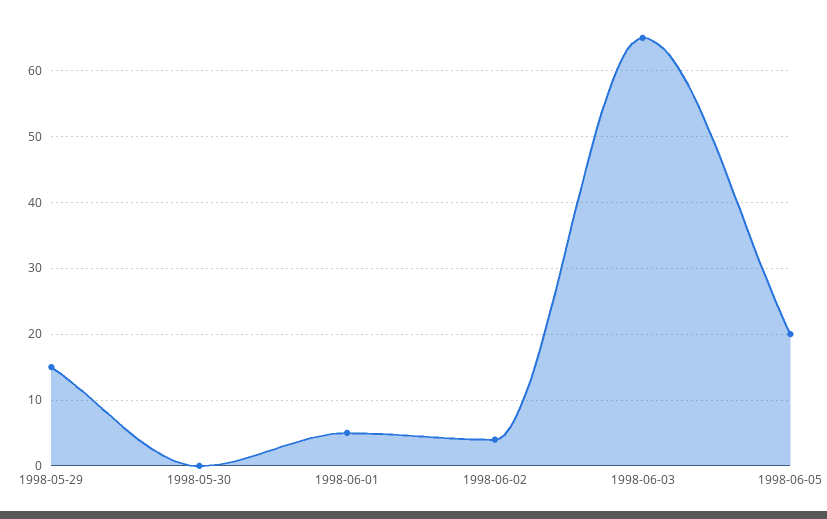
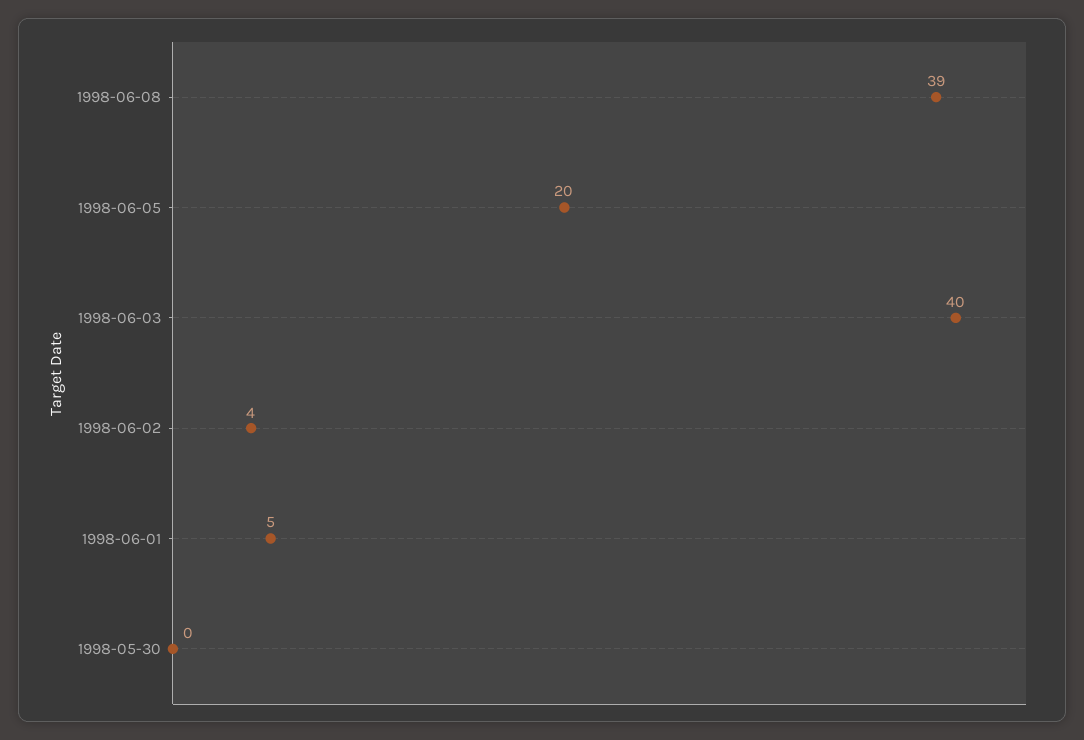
1998-05-29: 15 -> none
1998-06-03: 65 -> 40
1998-06-08: none -> 39

